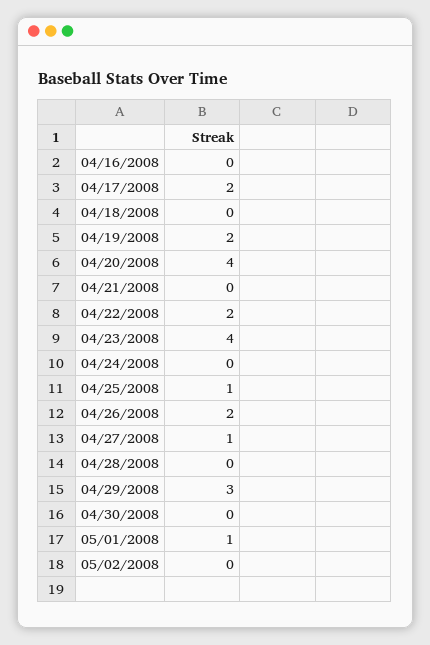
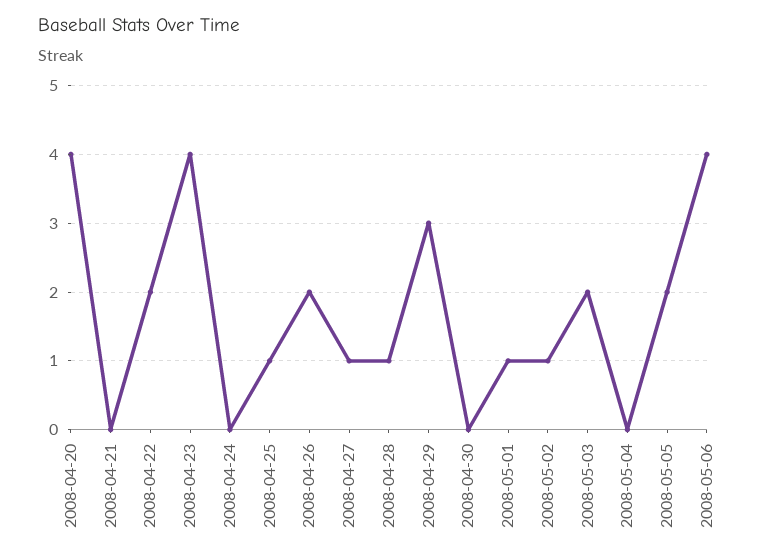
04/16/2008: 0 -> none
04/17/2008: 2 -> none
04/18/2008: 0 -> none
04/19/2008: 2 -> none
04/28/2008: 0 -> 1
05/02/2008: 0 -> 1
2008-05-03: none -> 2
2008-05-04: none -> 0
2008-05-05: none -> 2
2008-05-06: none -> 4

